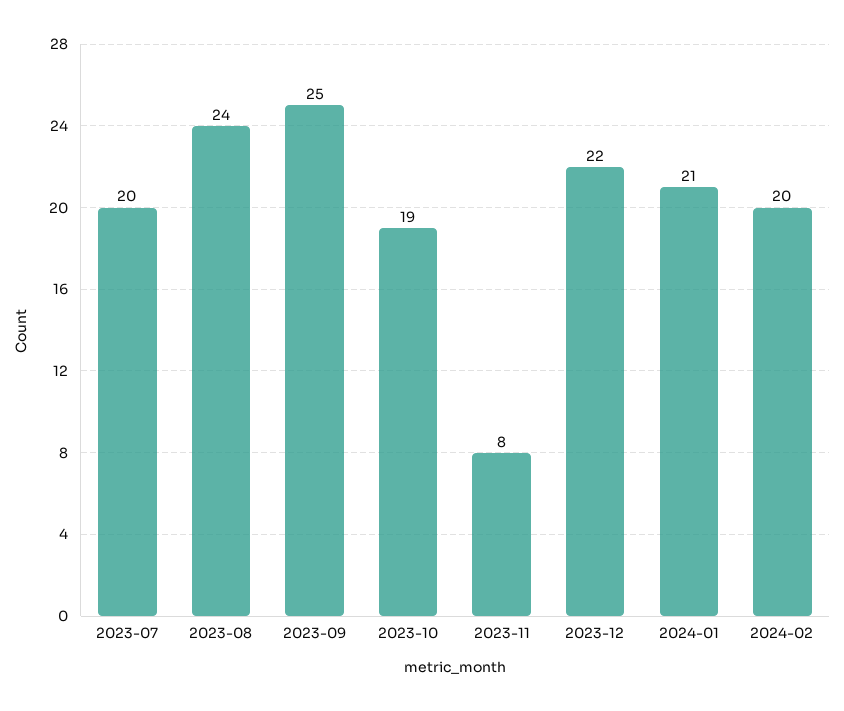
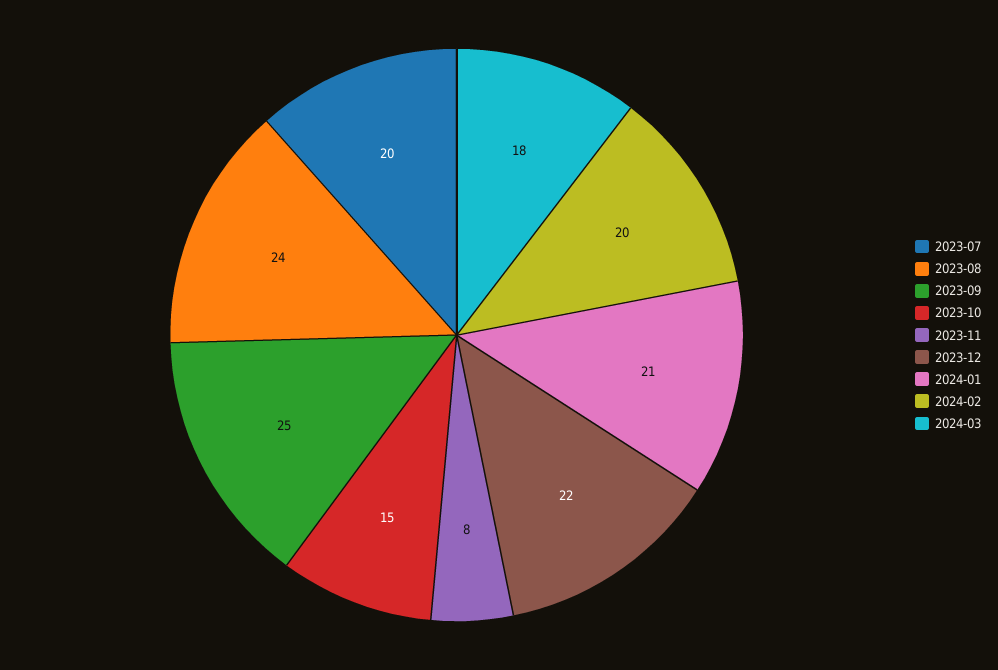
2023-10: 19 -> 15
2024-03: none -> 18

